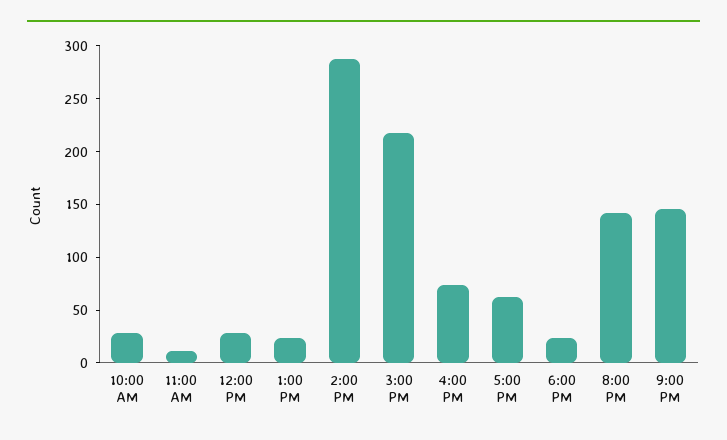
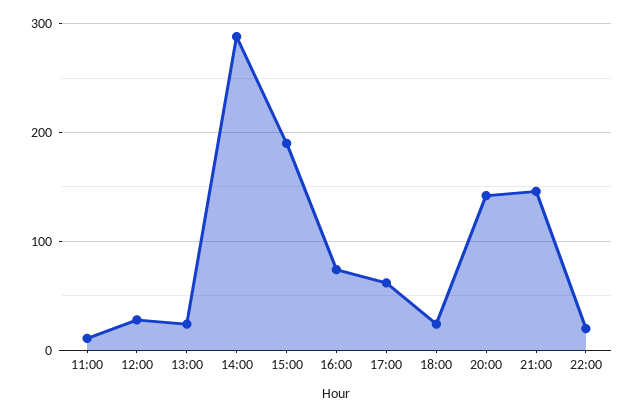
10:00 AM: 30 -> none
3:00 PM: 220 -> 190
22:00: none -> 20

